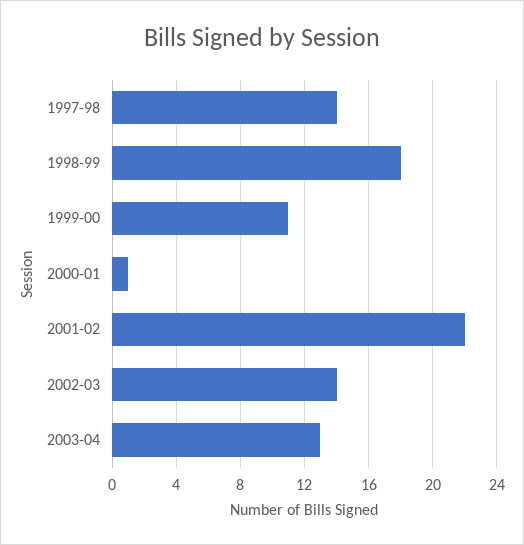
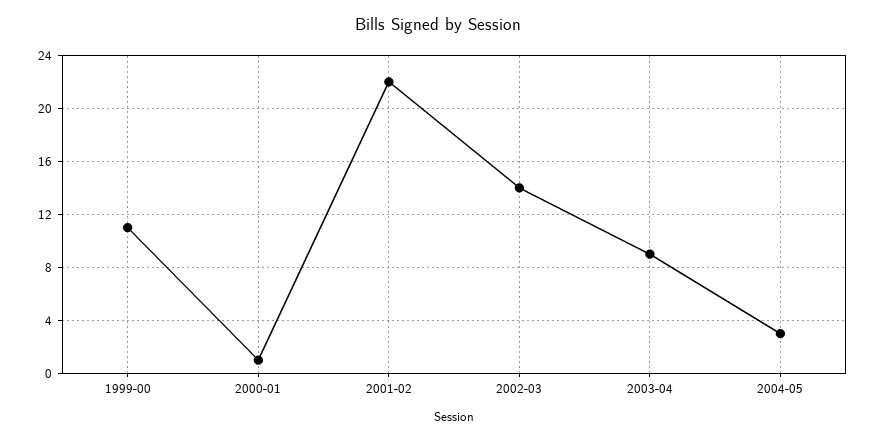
1997-98: 14 -> none
1998-99: 18 -> none
2003-04: 13 -> 9
2004-05: none -> 3

